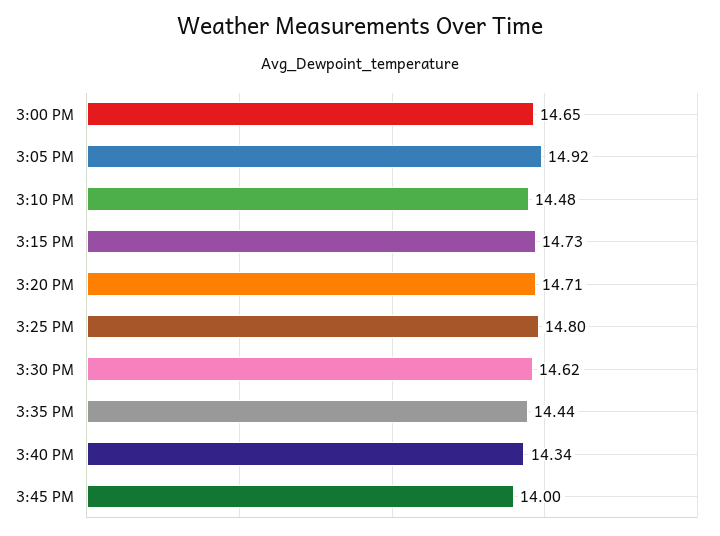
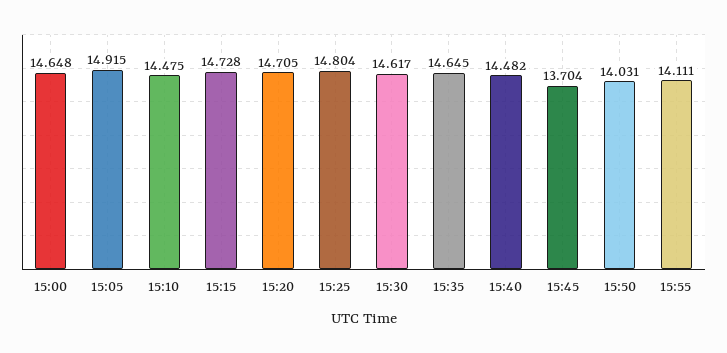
3:35 PM: 14.44 -> 14.645
3:40 PM: 14.34 -> 14.482
3:45 PM: 14 -> 13.704
15:50: none -> 14.031
15:55: none -> 14.111

